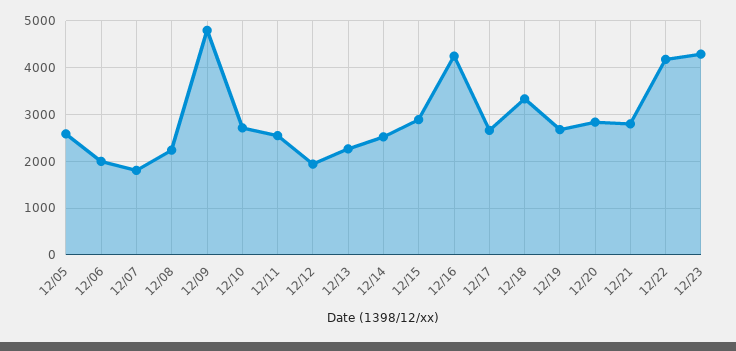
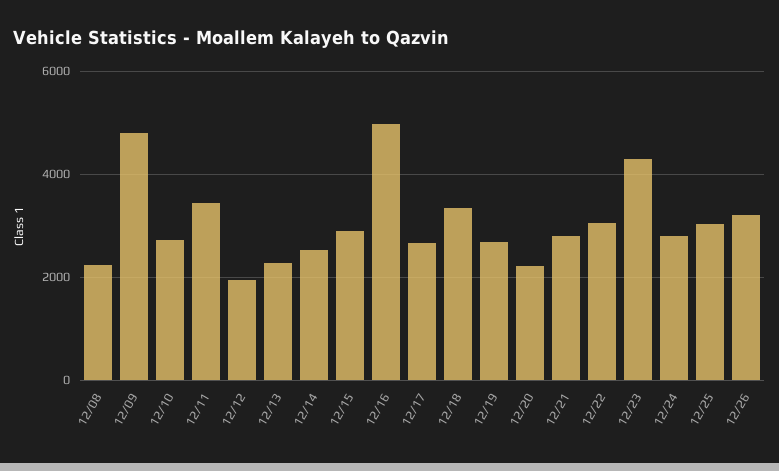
12/05: 2600 -> none
12/06: 2000 -> none
12/07: 1800 -> none
12/11: 2600 -> 3400
12/16: 4200 -> 5000
12/20: 2800 -> 2200
12/22: 4200 -> 3000
12/24: none -> 2800
12/25: none -> 3000
12/26: none -> 3200

